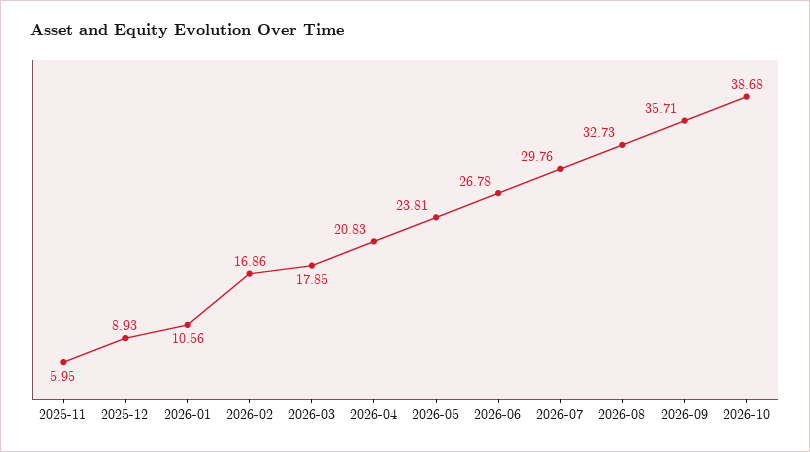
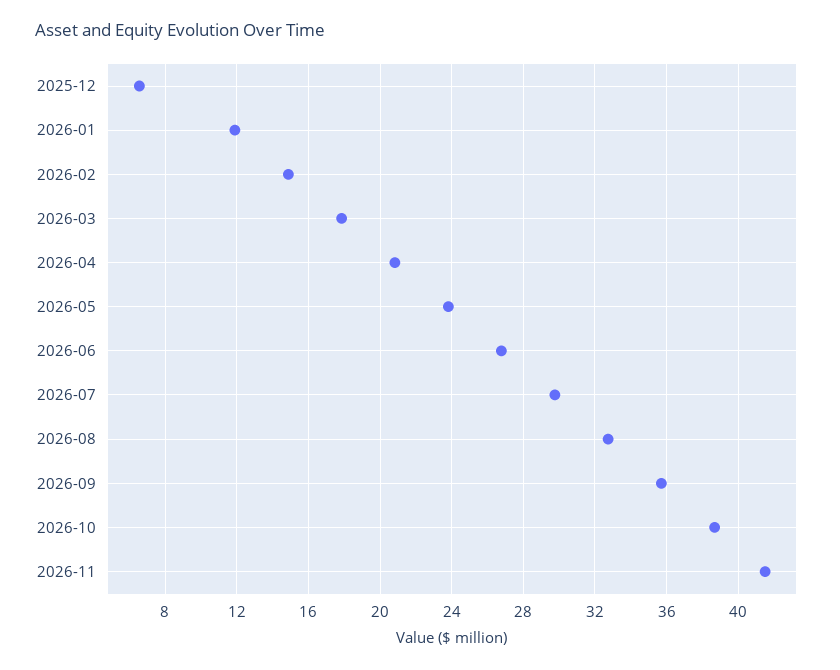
2025-11: 5.95 -> none
2025-12: 8.93 -> 6.5
2026-01: 10.56 -> 12
2026-02: 16.86 -> 15
2026-11: none -> 41.5

